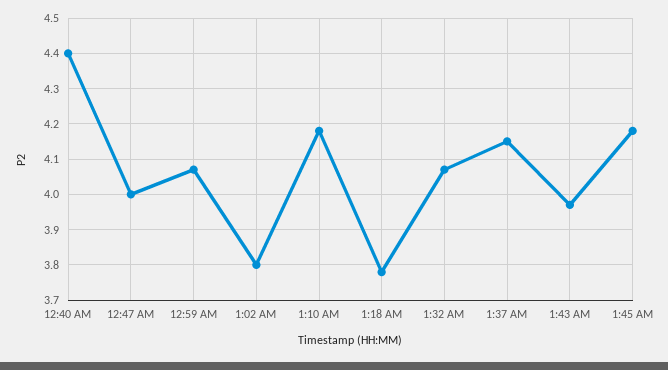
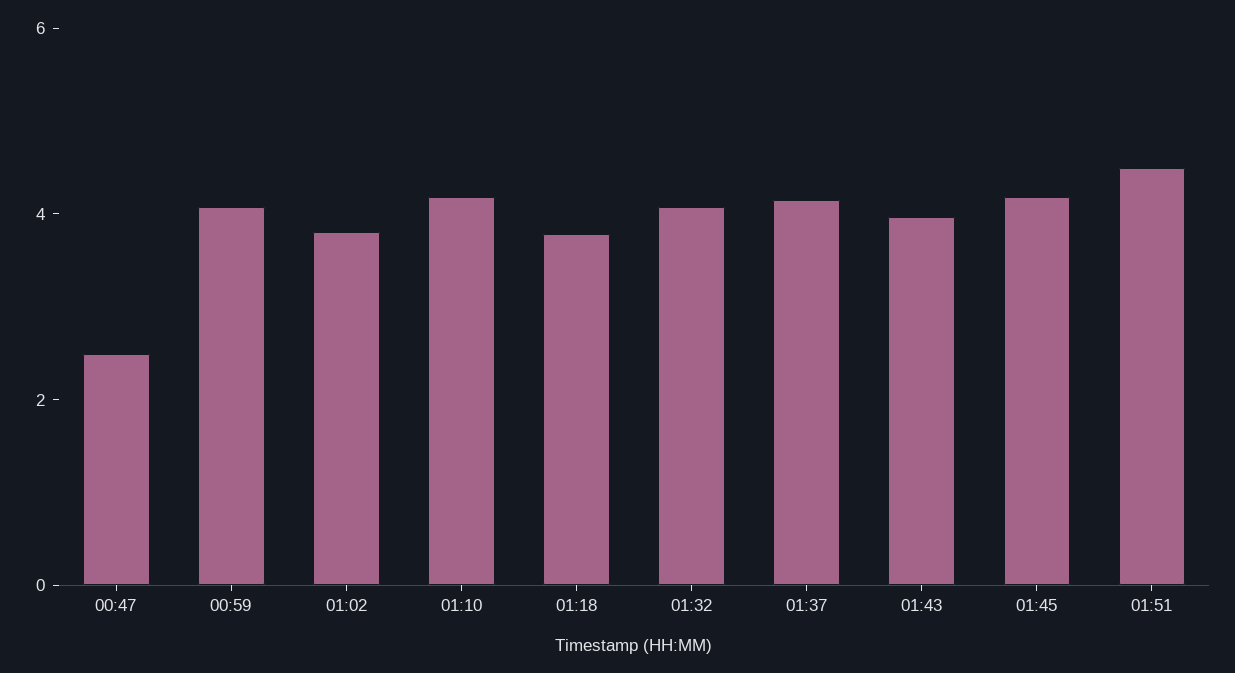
12:40 AM: 4.4 -> none
12:47 AM: 4 -> 2.5
01:51: none -> 4.5

